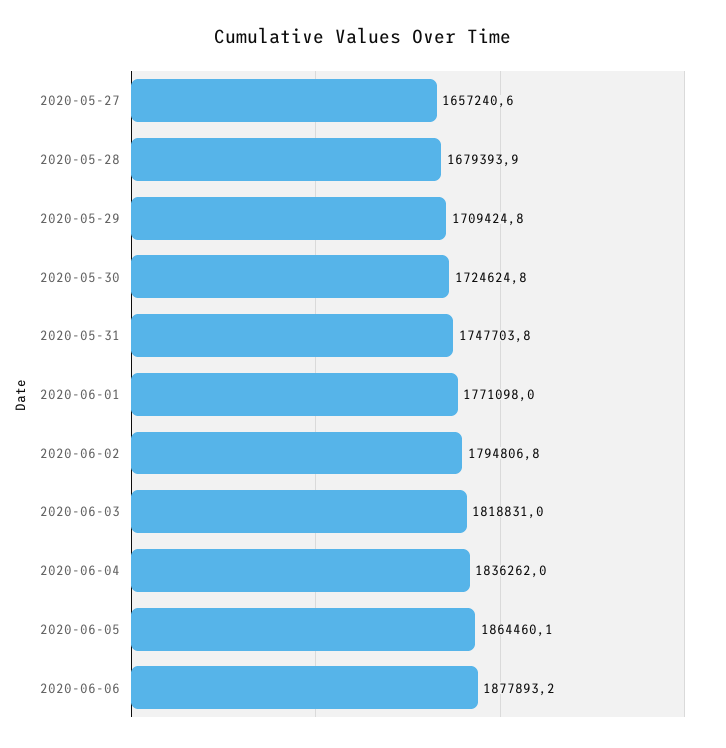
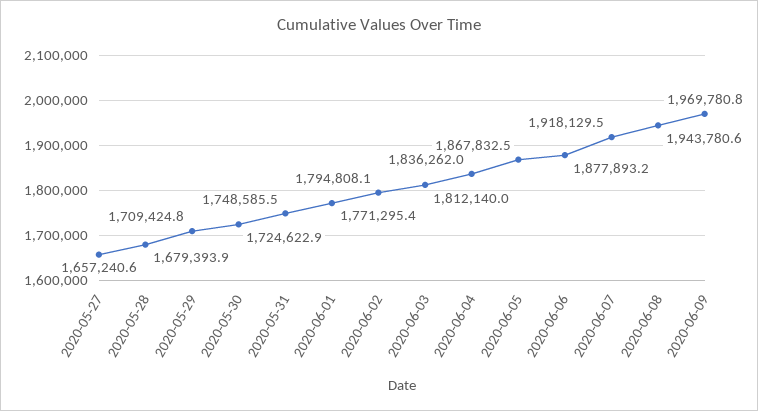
2020-05-30: 1724624.8 -> 1724622.9
2020-05-31: 1747703.8 -> 1748585.5
2020-06-01: 1771098 -> 1771295.4
2020-06-02: 1794806.8 -> 1794808.1
2020-06-03: 1818831 -> 1812140
2020-06-05: 1864460.1 -> 1867832.5
2020-06-07: none -> 1918129.5
2020-06-08: none -> 1943780.6
2020-06-09: none -> 1969780.8

